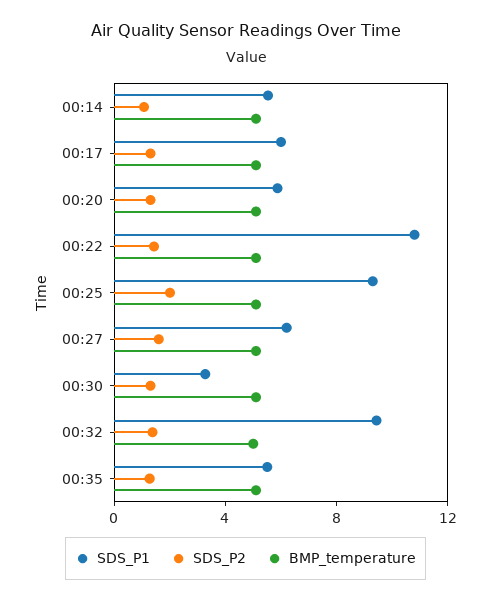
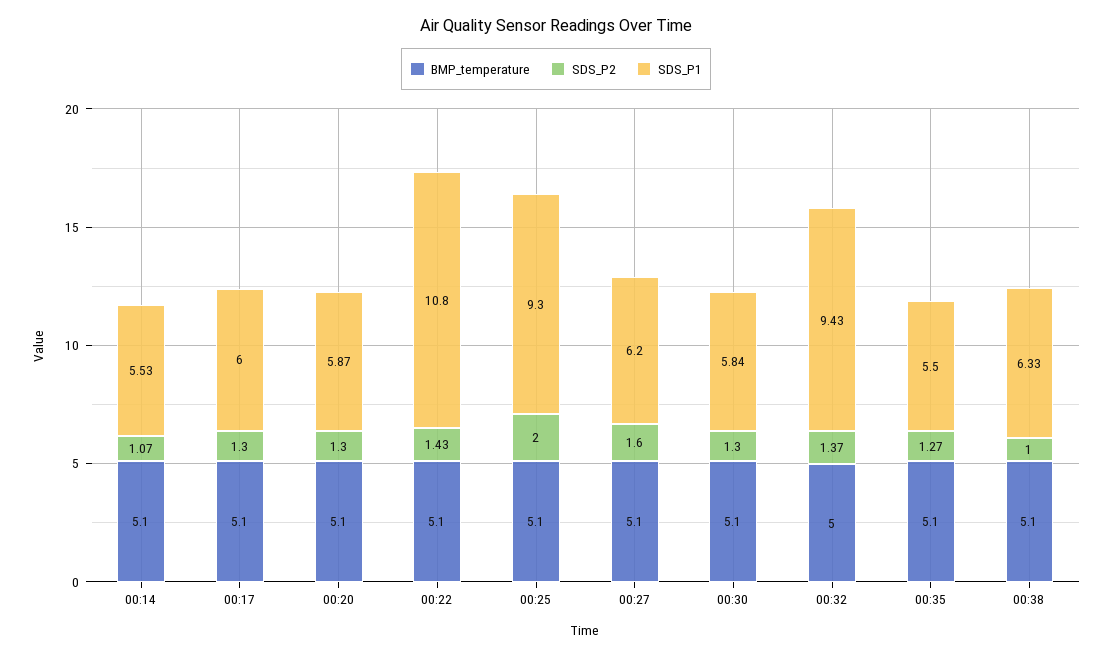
SDS_P1, 00:30: 3 -> 5.84
BMP_temperature, 00:38: none -> 5.1
SDS_P2, 00:38: none -> 1
SDS_P1, 00:38: none -> 6.33

